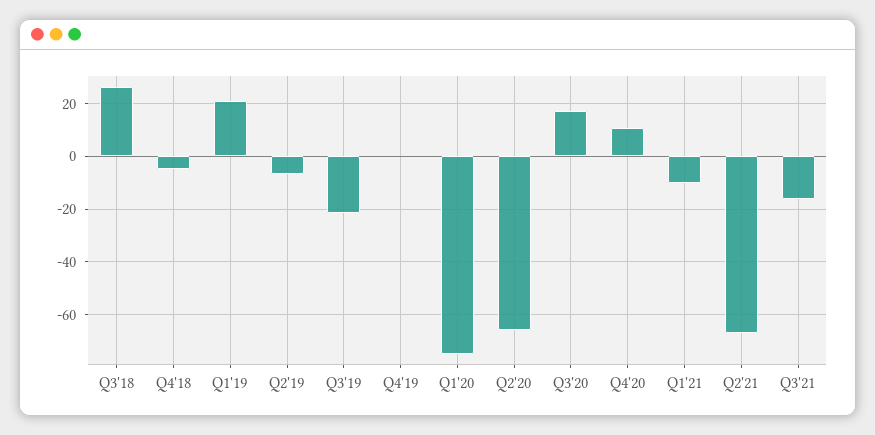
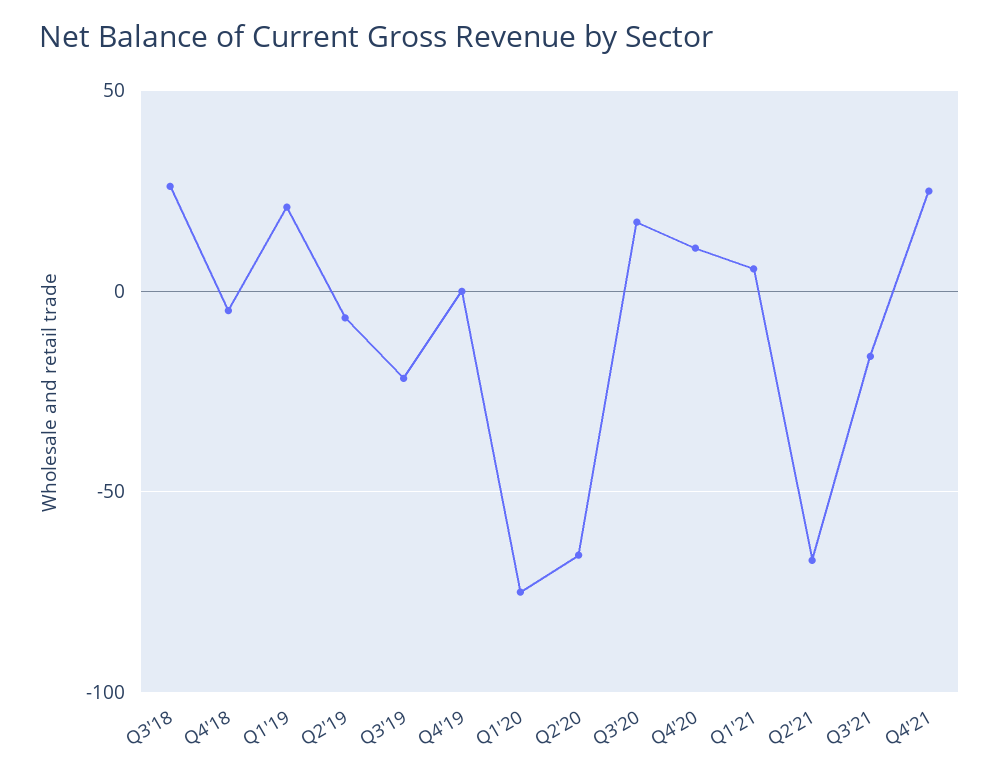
Q1'21: -10 -> 5
Q4'21: none -> 25

